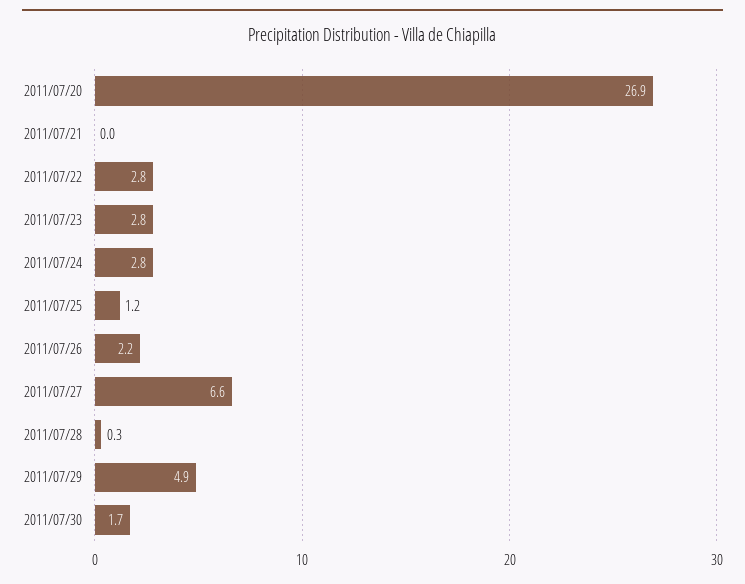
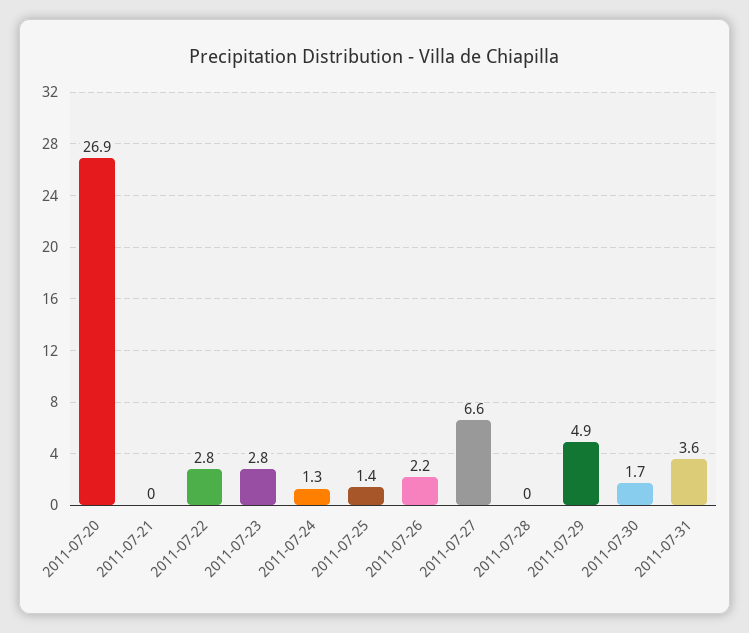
2011/07/24: 2.8 -> 1.3
2011/07/25: 1.2 -> 1.4
2011/07/28: 0.3 -> 0
2011-07-31: none -> 3.6

